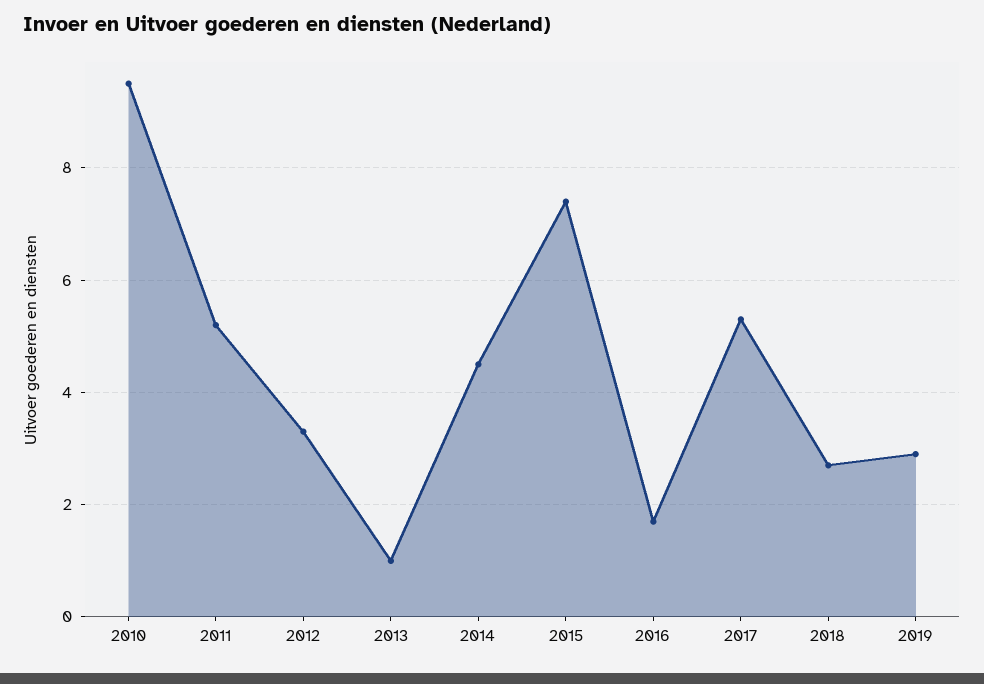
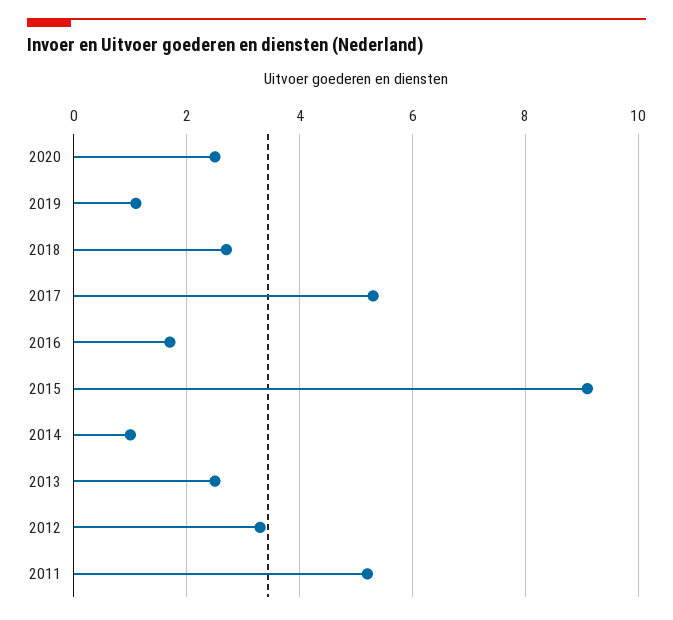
2010: 9.5 -> none
2013: 1 -> 2.5
2014: 4.5 -> 1
2015: 7.5 -> 9
2019: 3 -> 1
2020: none -> 2.5

